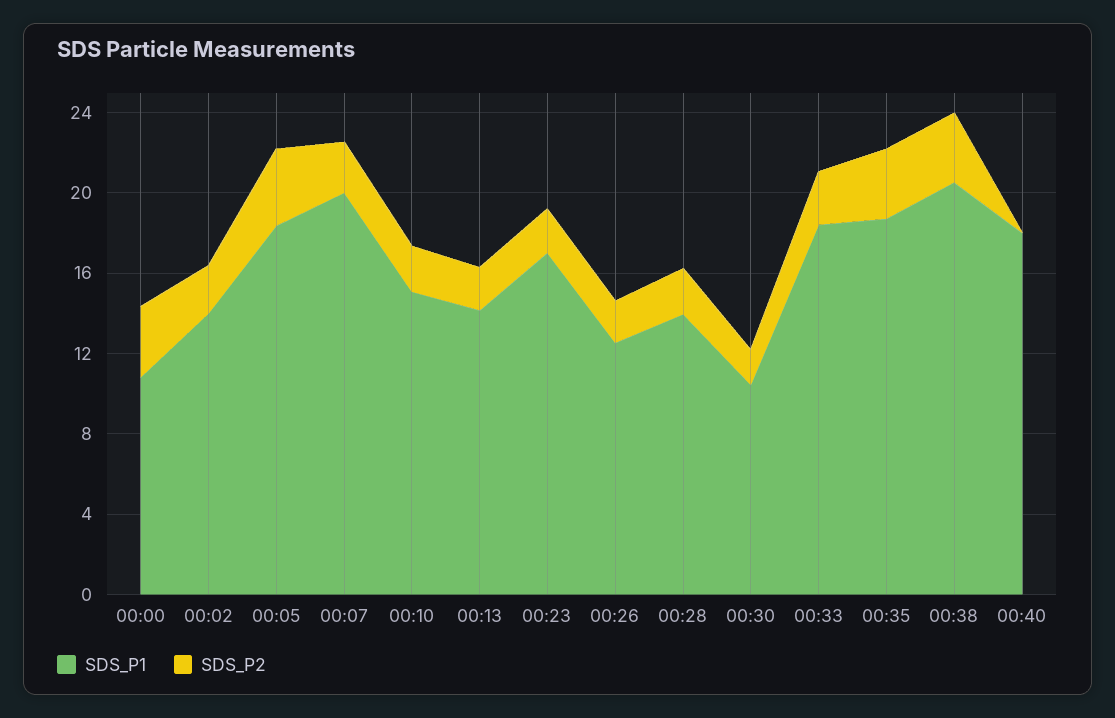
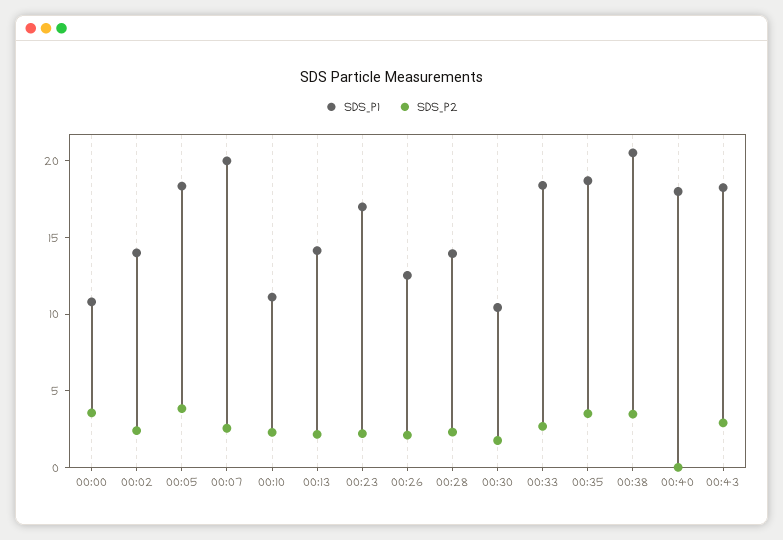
SDS_P1, 00:10: 15 -> 11
SDS_P1, 00:43: none -> 18
SDS_P2, 00:43: none -> 3

